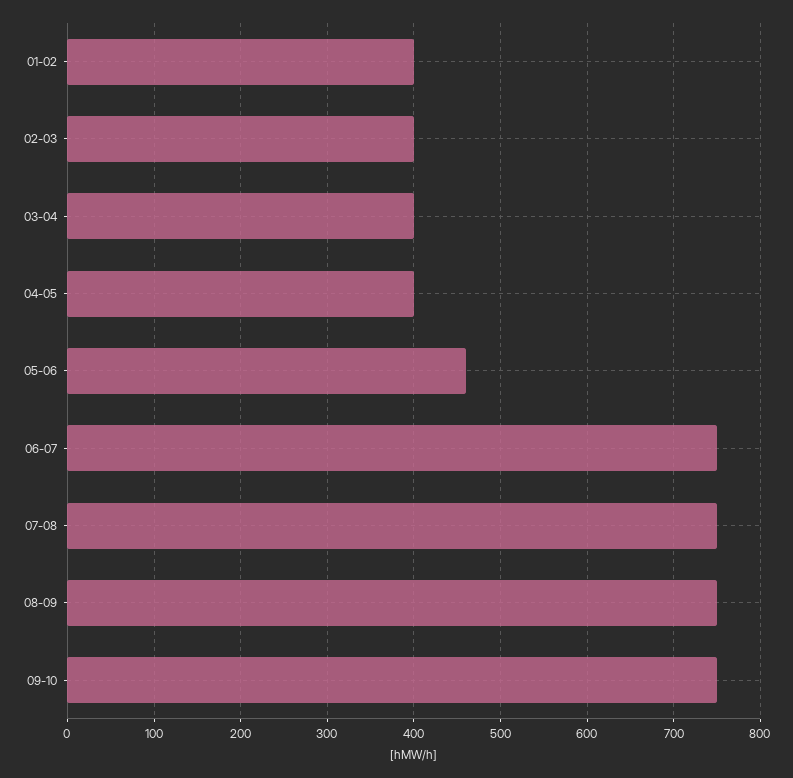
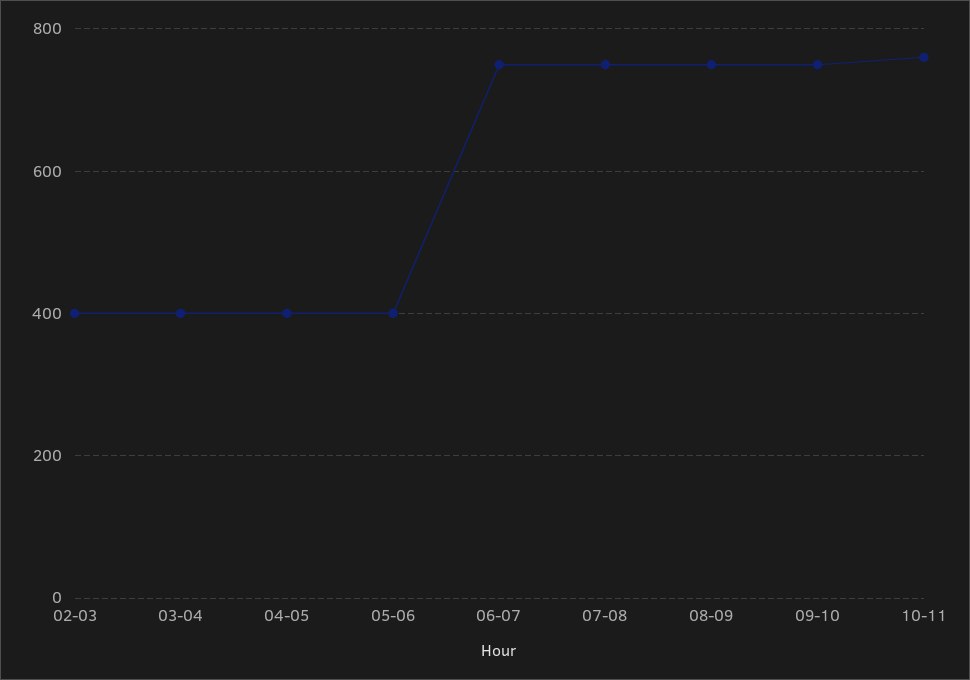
01-02: 400 -> none
05-06: 460 -> 400
10-11: none -> 760

